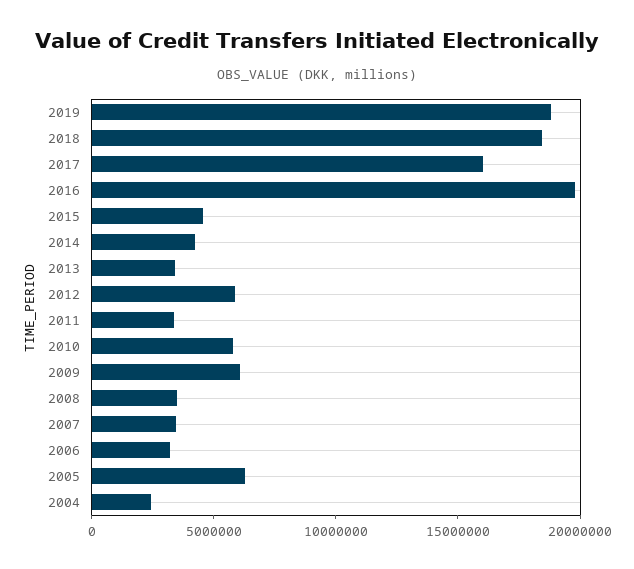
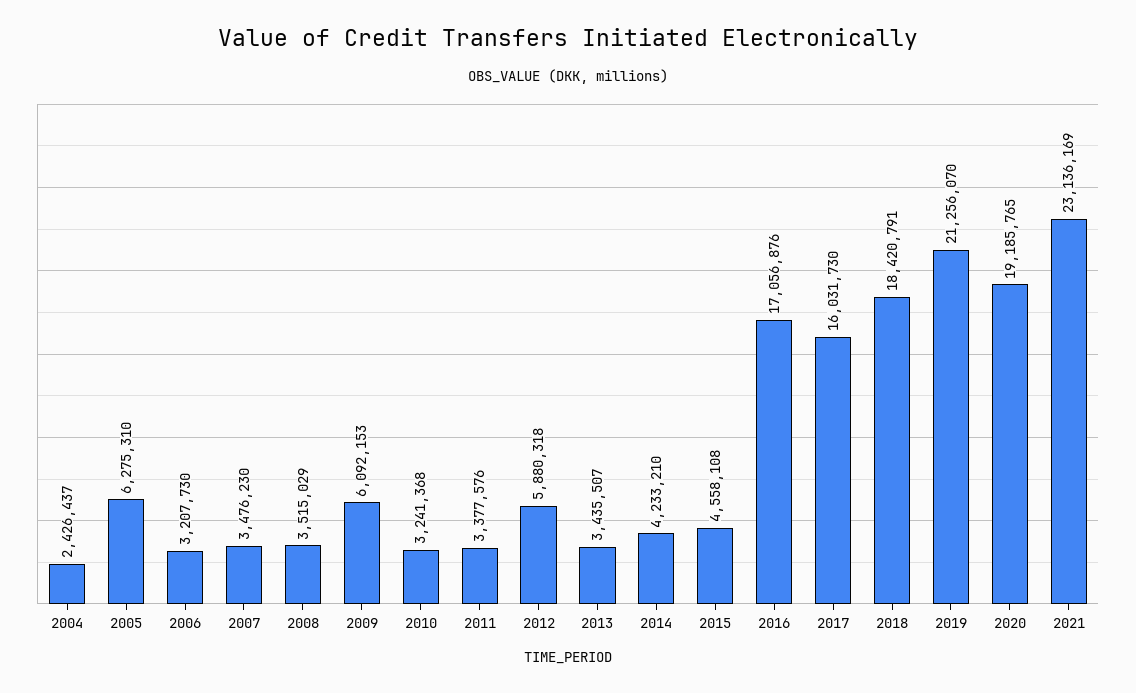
2019: 19000000 -> 21256070
2016: 20000000 -> 17056876
2010: 6000000 -> 3241368
2020: none -> 19185765
2021: none -> 23136169

